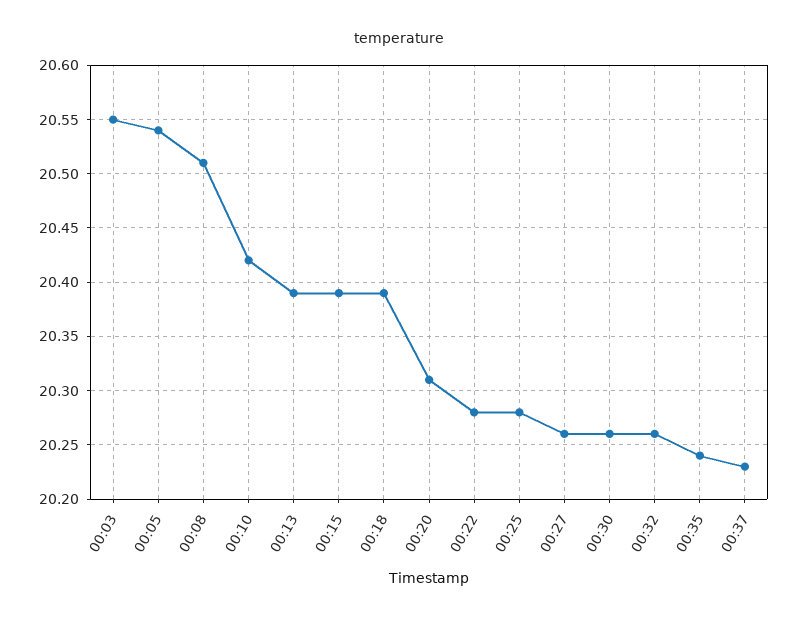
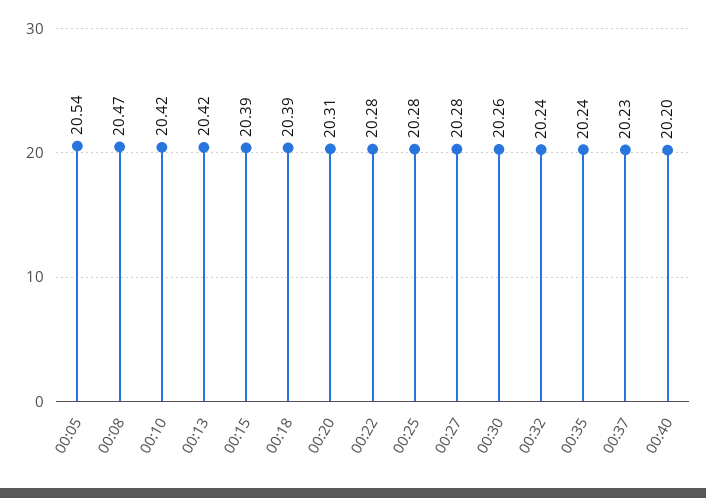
00:03: 20.55 -> none
00:08: 20.51 -> 20.47
00:13: 20.39 -> 20.42
00:27: 20.26 -> 20.28
00:32: 20.26 -> 20.24
00:40: none -> 20.2

